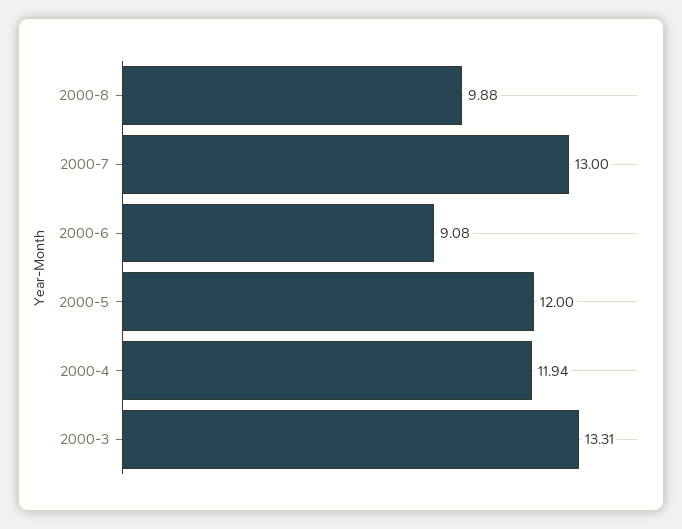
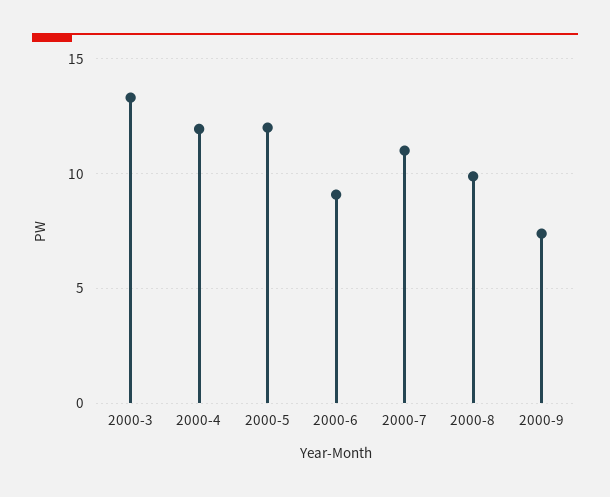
2000-7: 13 -> 11
2000-9: none -> 7.5

